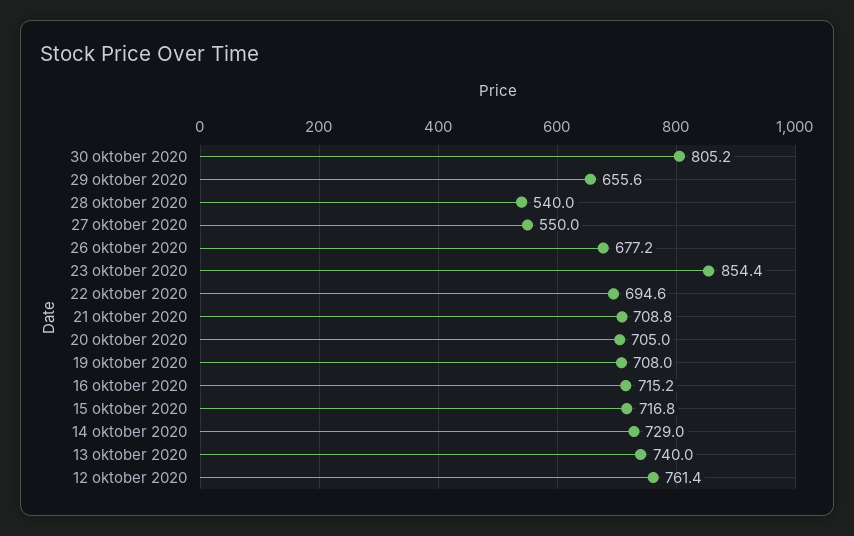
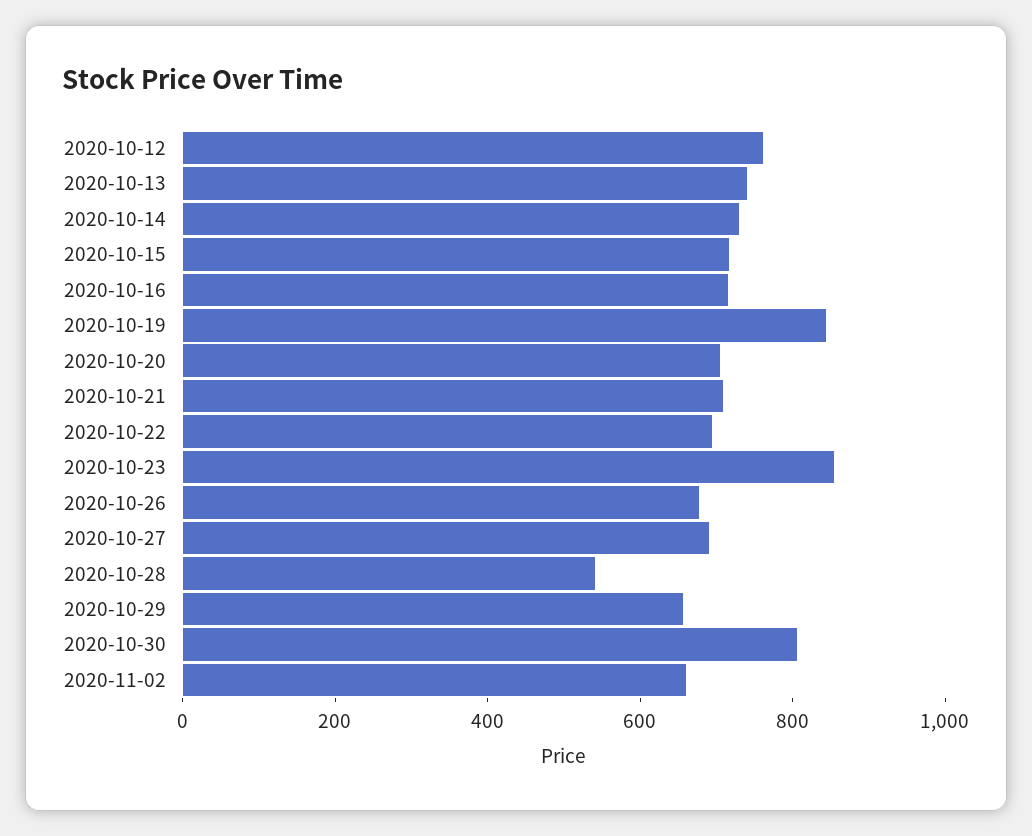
27 oktober 2020: 550 -> 700
19 oktober 2020: 708 -> 850
2020-11-02: none -> 650

